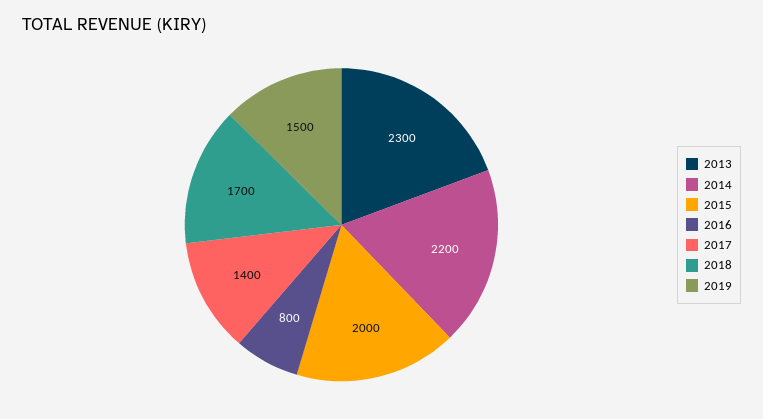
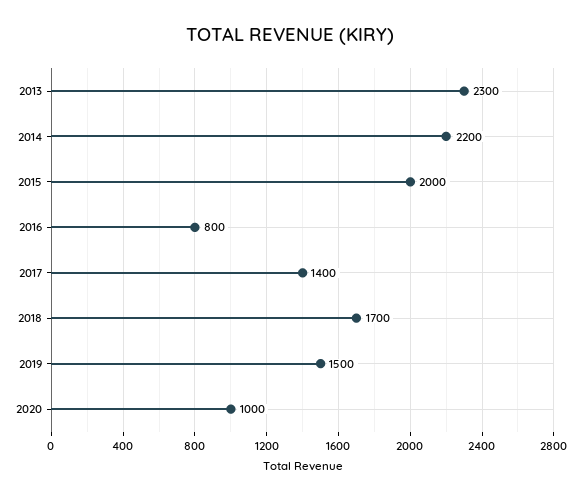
2020: none -> 1000

